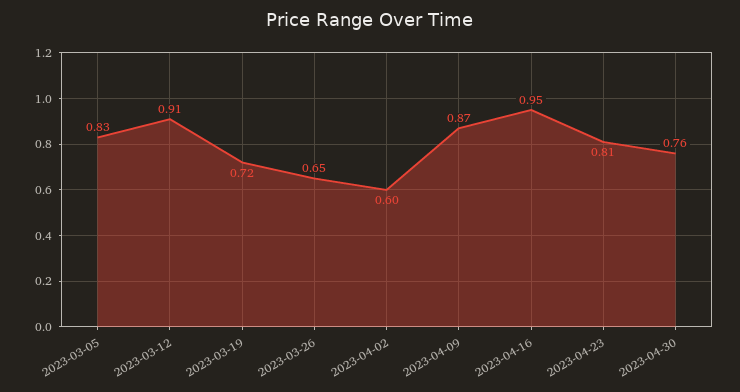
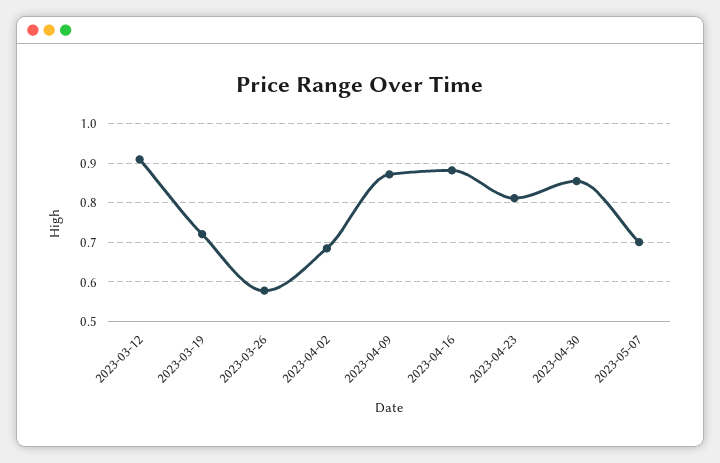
2023-03-05: 0.83 -> none
2023-03-26: 0.65 -> 0.58
2023-04-02: 0.6 -> 0.68
2023-04-16: 0.95 -> 0.88
2023-04-30: 0.76 -> 0.86
2023-05-07: none -> 0.7

